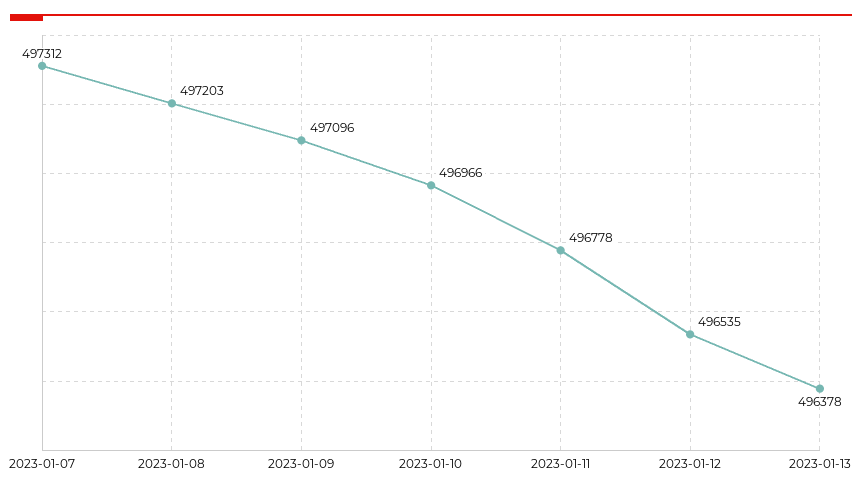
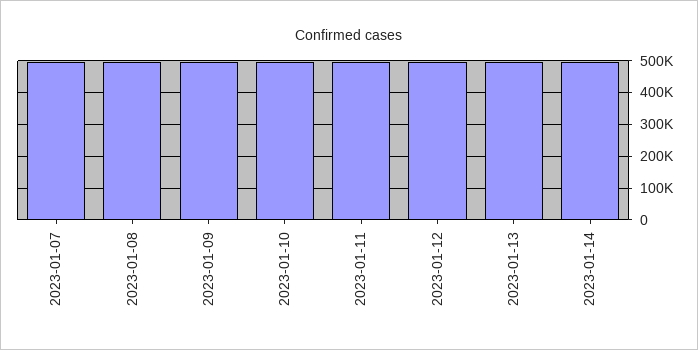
2023-01-14: none -> 500000

